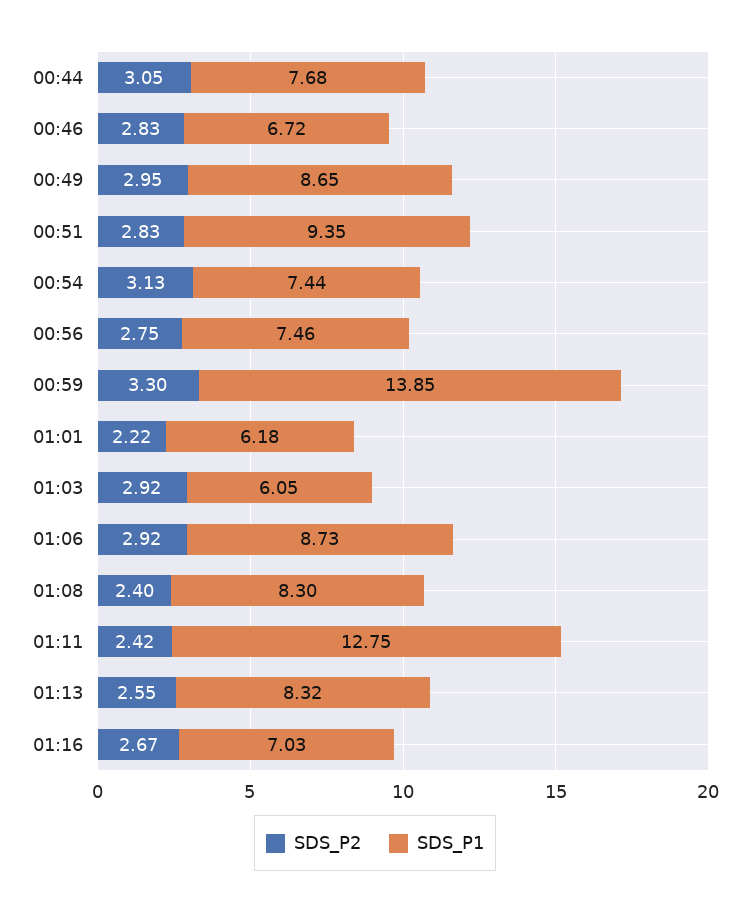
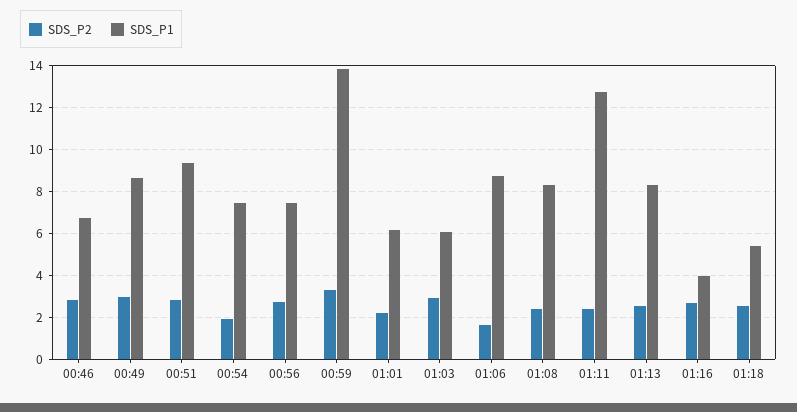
SDS_P2, 00:44: 3.05 -> none
SDS_P1, 00:44: 7.68 -> none
SDS_P2, 00:54: 3.13 -> 2
SDS_P2, 01:06: 2.92 -> 1.5
SDS_P1, 01:16: 7.03 -> 4
SDS_P2, 01:18: none -> 2.5
SDS_P1, 01:18: none -> 5.5

